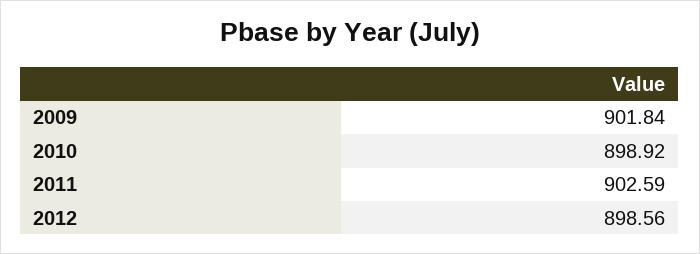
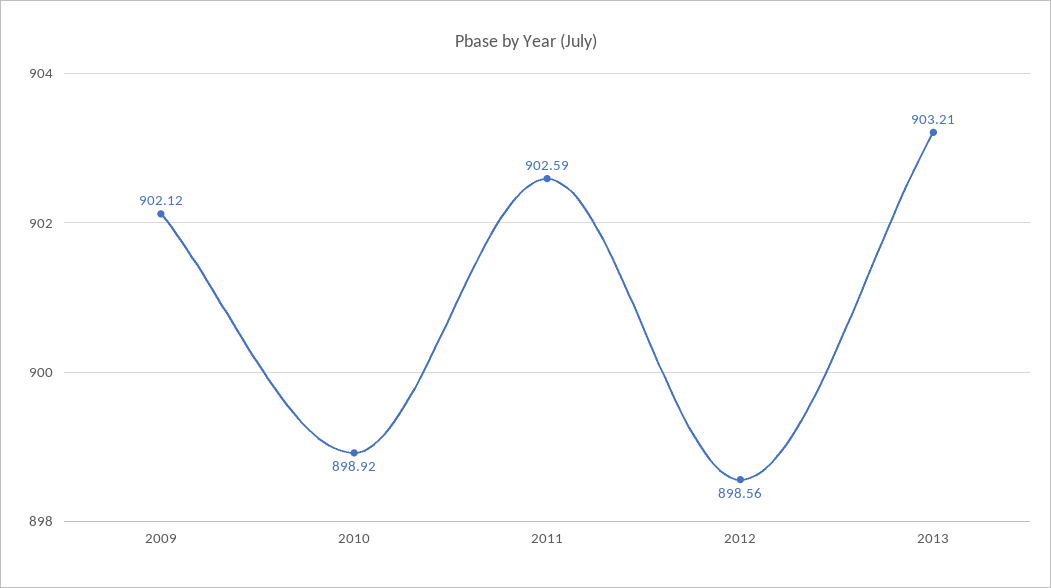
2009: 901.84 -> 902.12
2013: none -> 903.21

